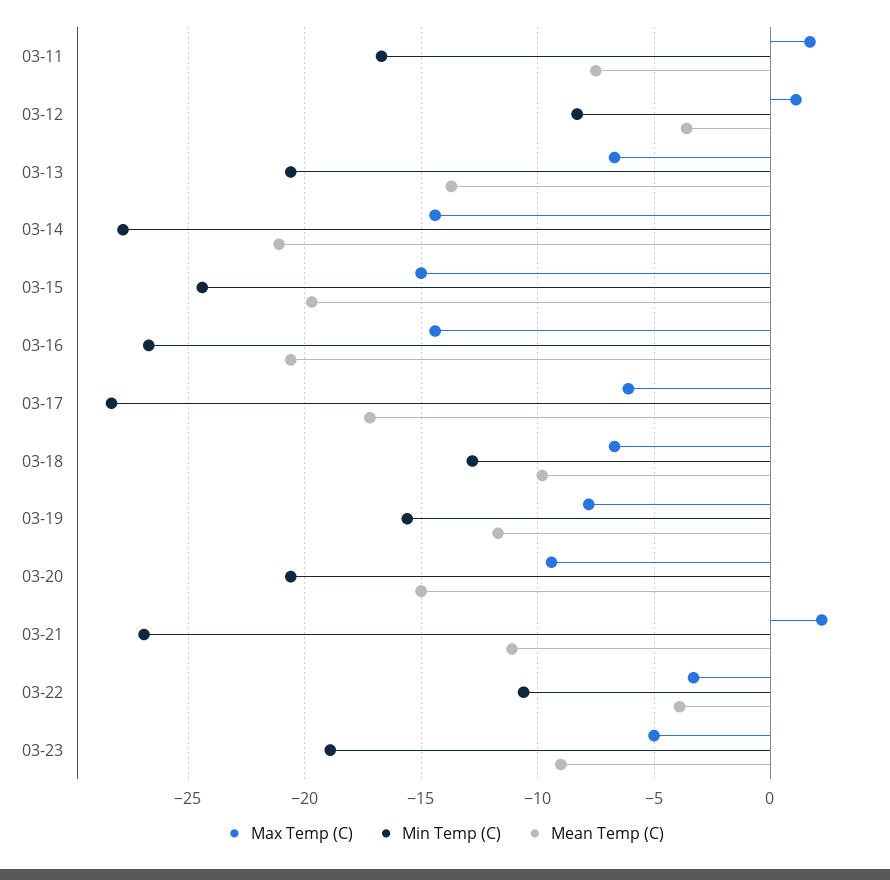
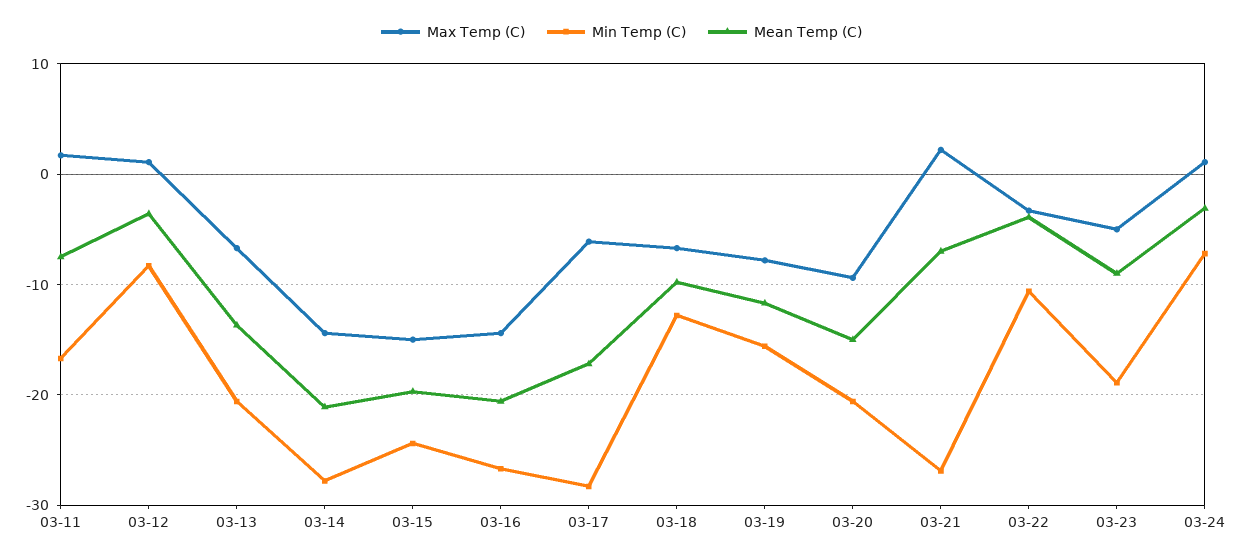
Mean Temp (C), 03-21: -11 -> -7
Max Temp (C), 03-24: none -> 1
Min Temp (C), 03-24: none -> -7
Mean Temp (C), 03-24: none -> -3

